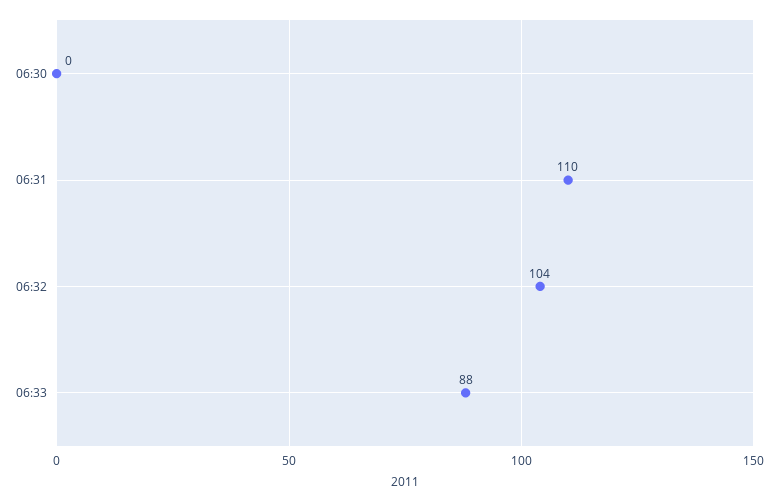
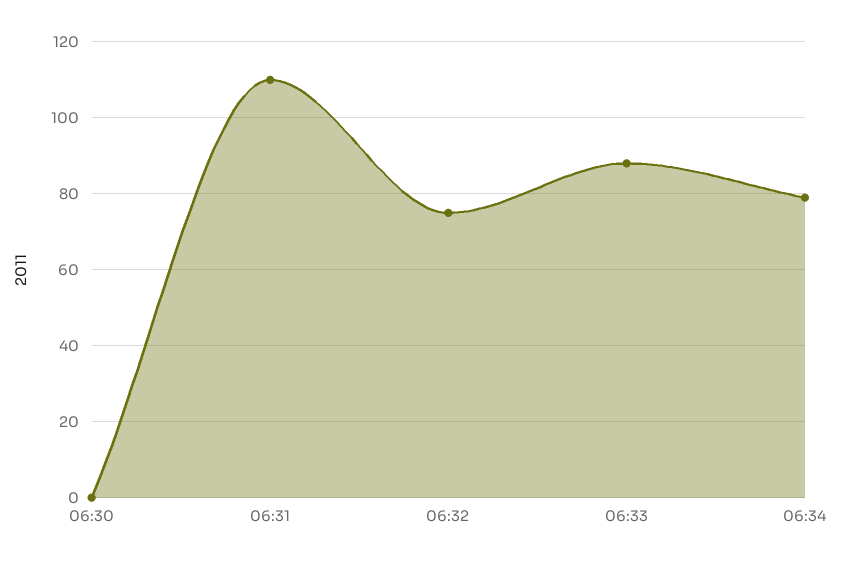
06:32: 104 -> 75
06:34: none -> 80

